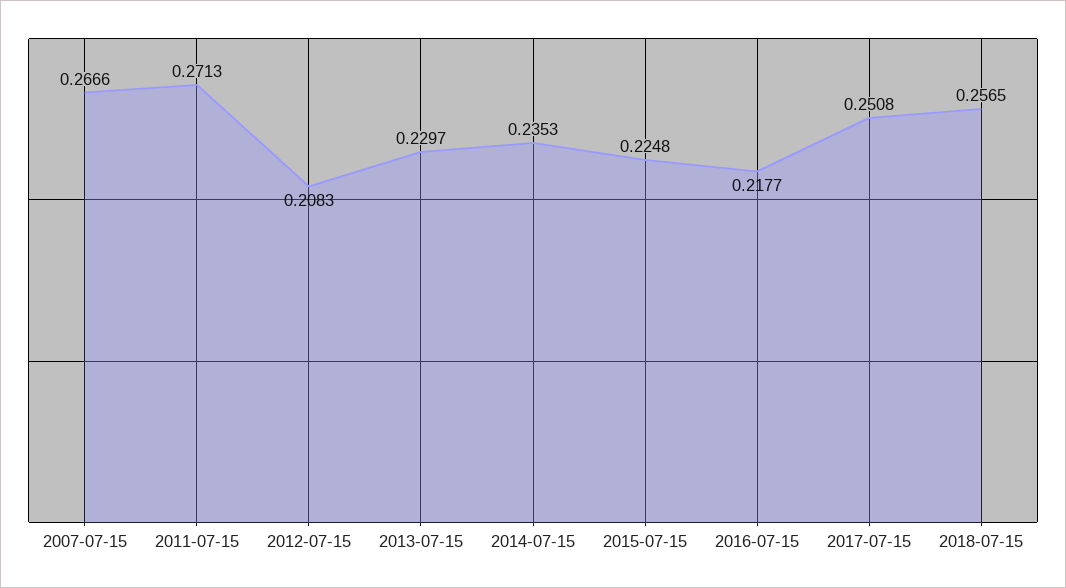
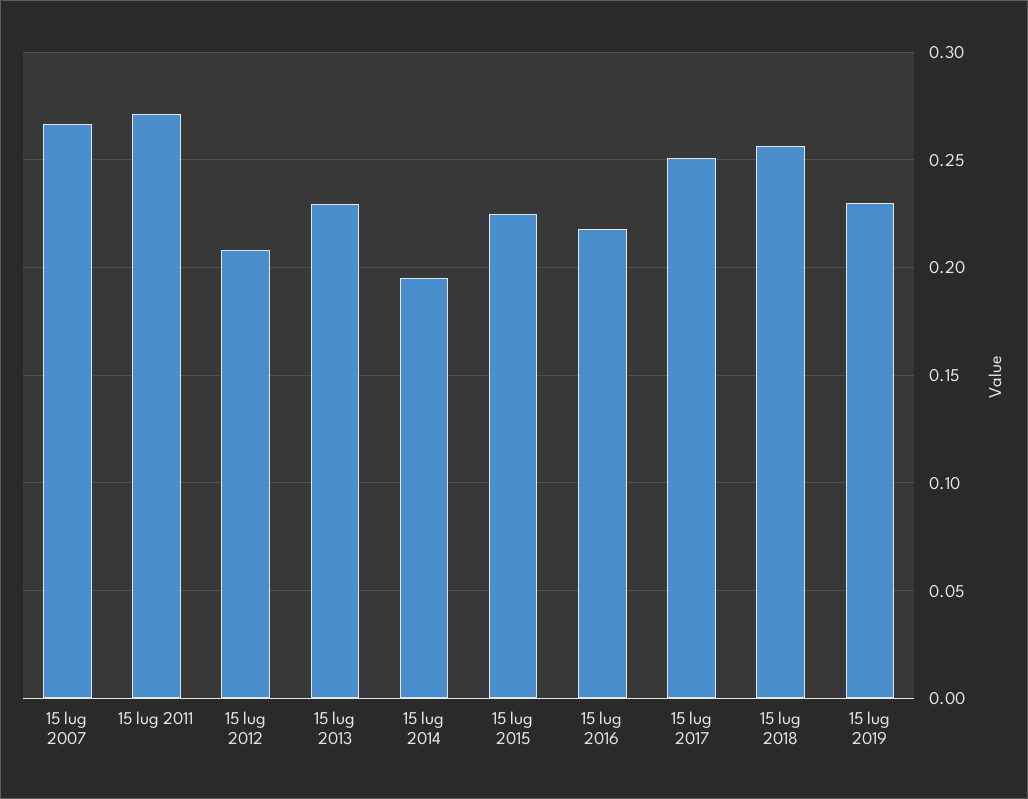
2014-07-15: 0.2353 -> 0.195
15 lug 2019: none -> 0.23

